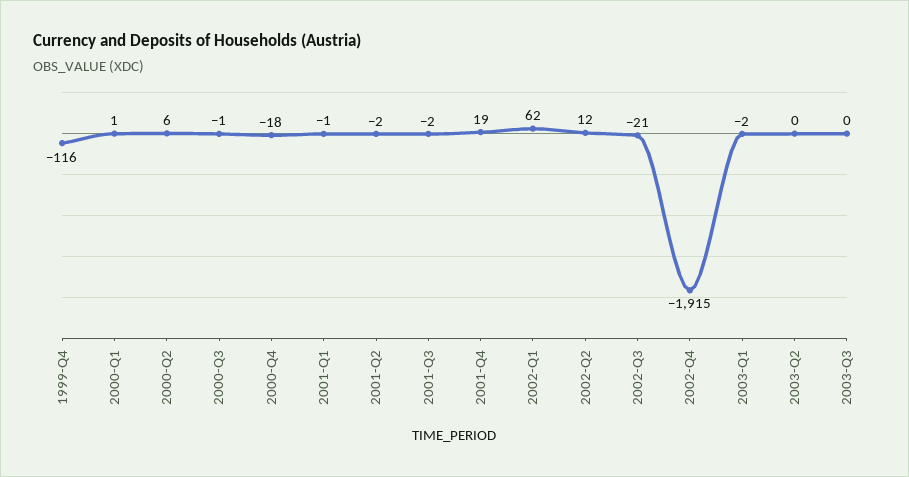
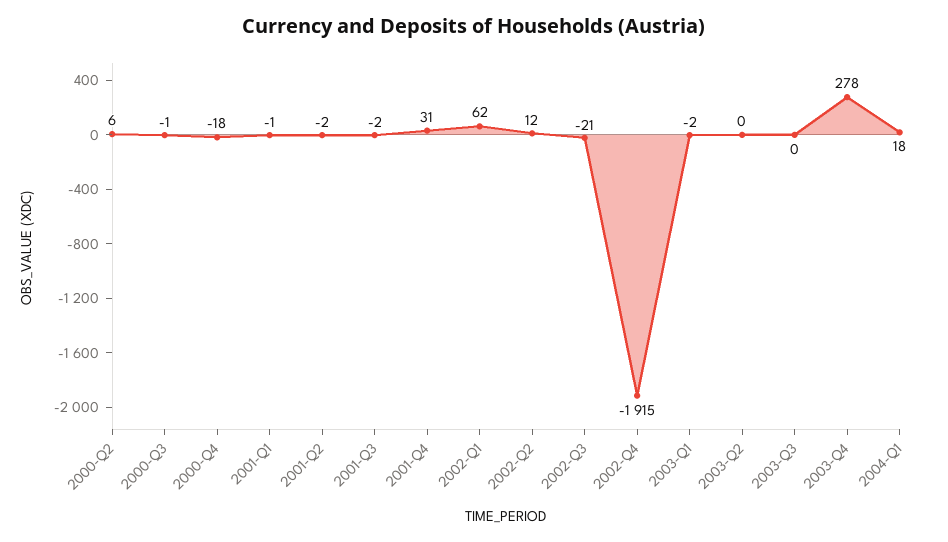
1999-Q4: -116 -> none
2000-Q1: 1 -> none
2001-Q4: 19 -> 31
2003-Q4: none -> 278
2004-Q1: none -> 18

